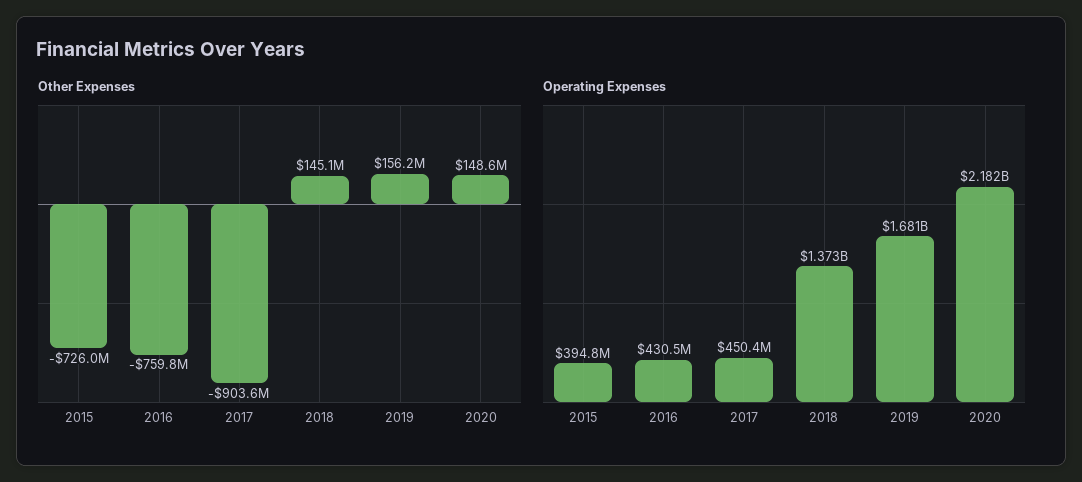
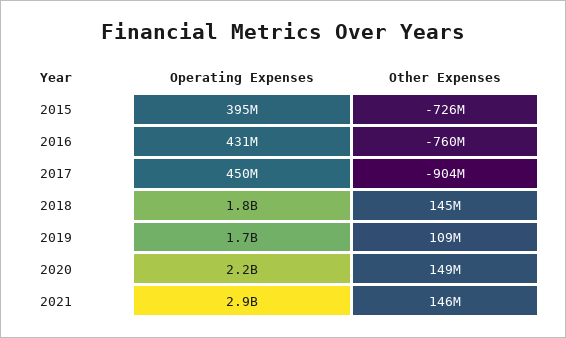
Other Expenses, 2019: 156200000 -> 109000000
Operating Expenses, 2018: 1373000000 -> 1800000000
Operating Expenses, 2021: none -> 2900000000
Other Expenses, 2021: none -> 146000000

